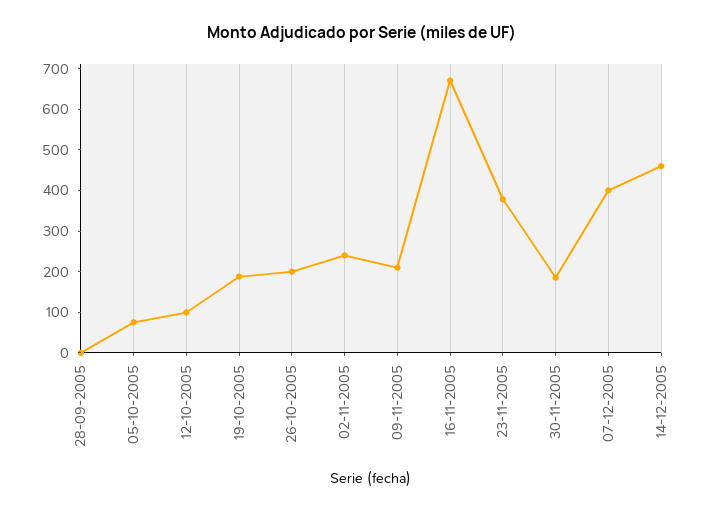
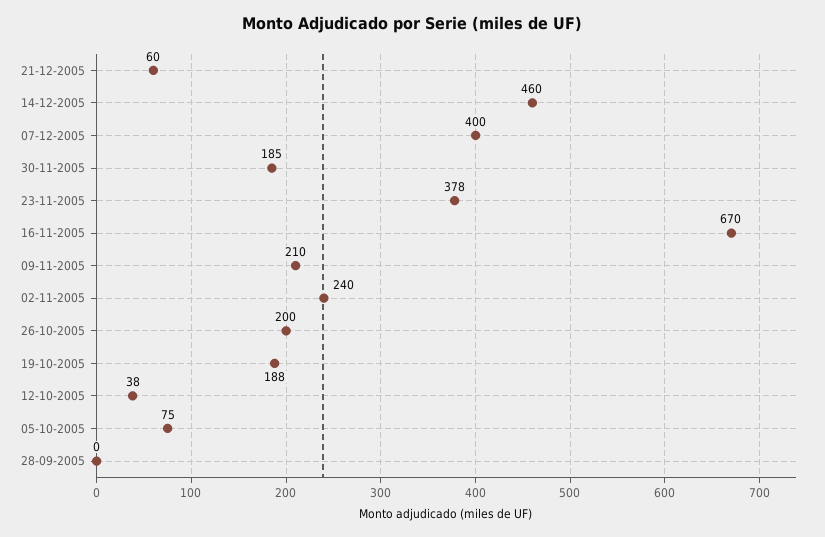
12-10-2005: 100 -> 38
21-12-2005: none -> 60

